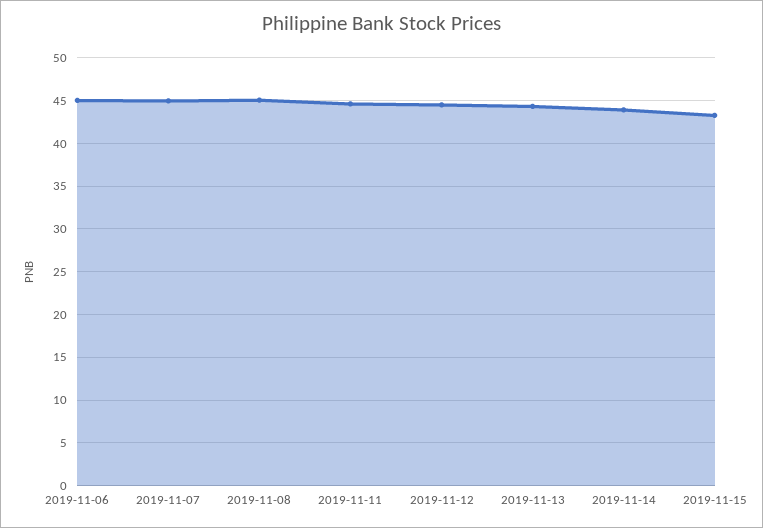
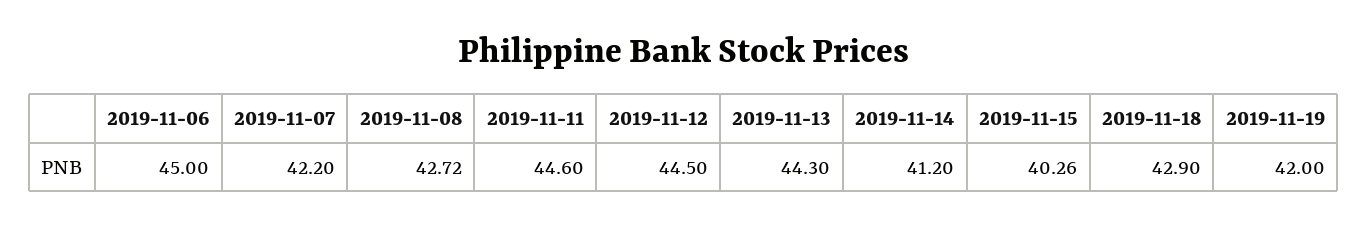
2019-11-07: 45 -> 42.2
2019-11-08: 45 -> 42.72
2019-11-14: 44 -> 41.2
2019-11-15: 43 -> 40.26
2019-11-18: none -> 42.9
2019-11-19: none -> 42

